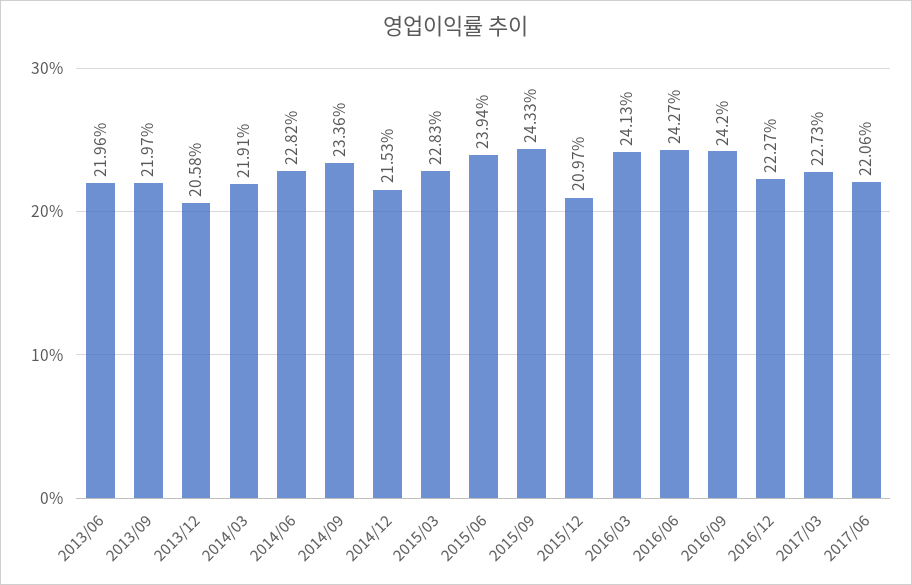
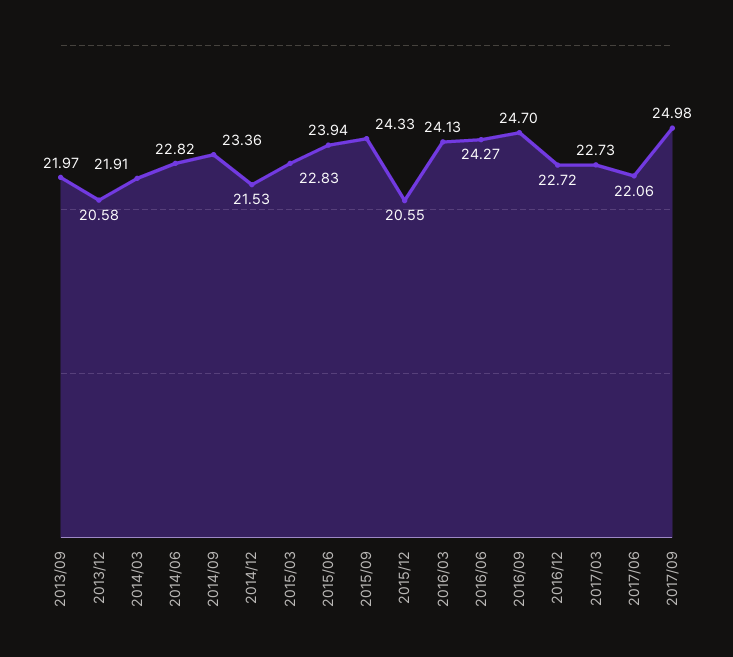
2013/06: 21.96 -> none
2015/12: 20.97 -> 20.55
2016/09: 24.2 -> 24.7
2016/12: 22.27 -> 22.72
2017/09: none -> 24.98

